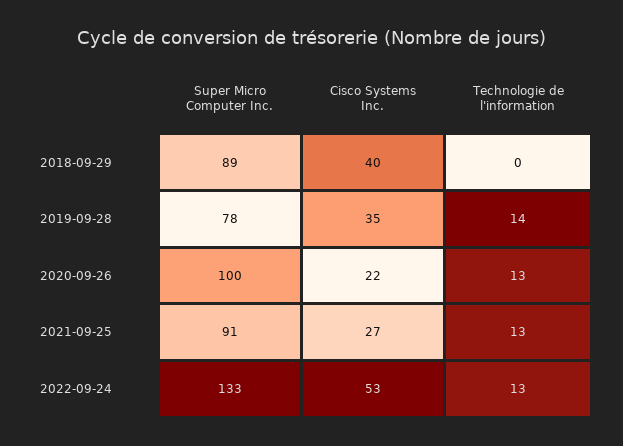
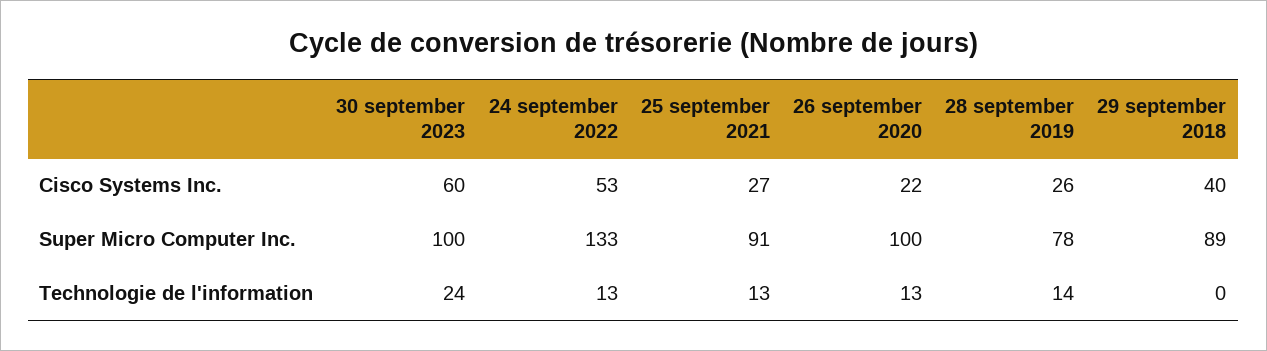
Cisco Systems Inc., 2019-09-28: 35 -> 26
Cisco Systems Inc., 30 september 2023: none -> 60
Super Micro Computer Inc., 30 september 2023: none -> 100
Technologie de l'information, 30 september 2023: none -> 24

